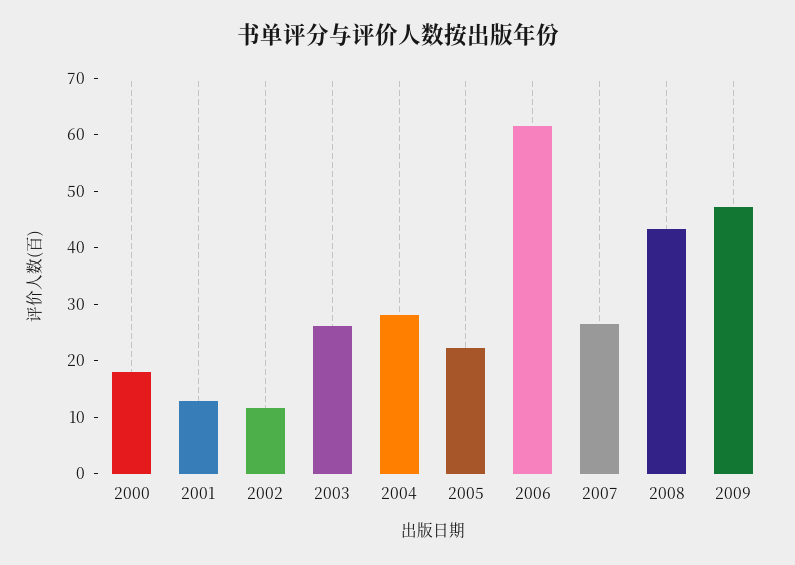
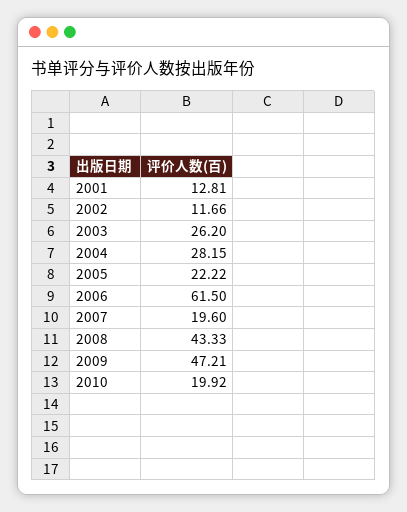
2000: 18 -> none
2007: 26 -> 19.6
2010: none -> 19.92

